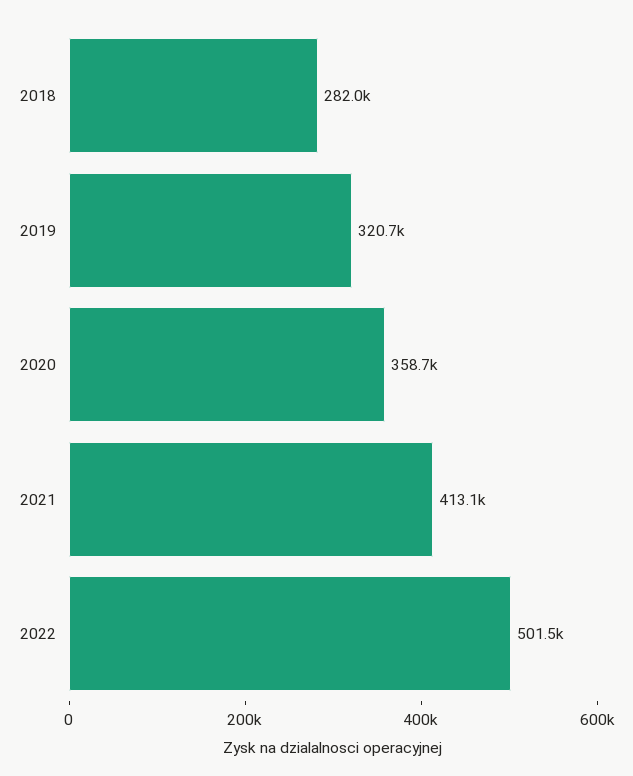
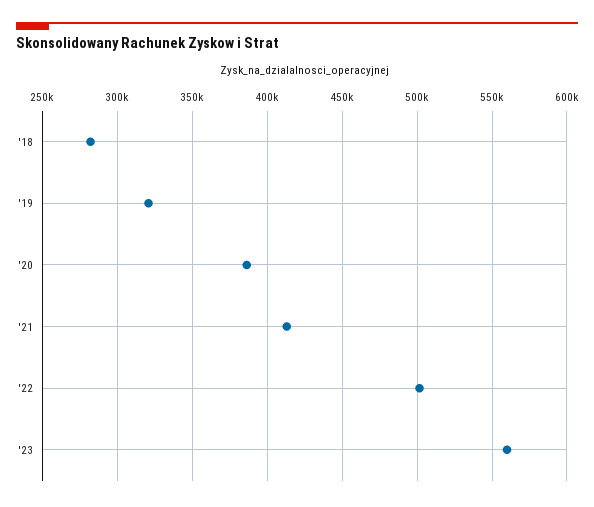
2020: 358700 -> 385000
'23: none -> 560000

